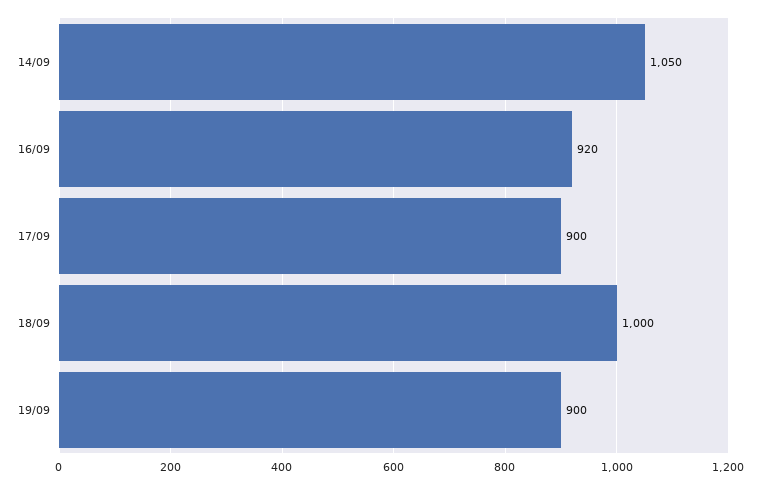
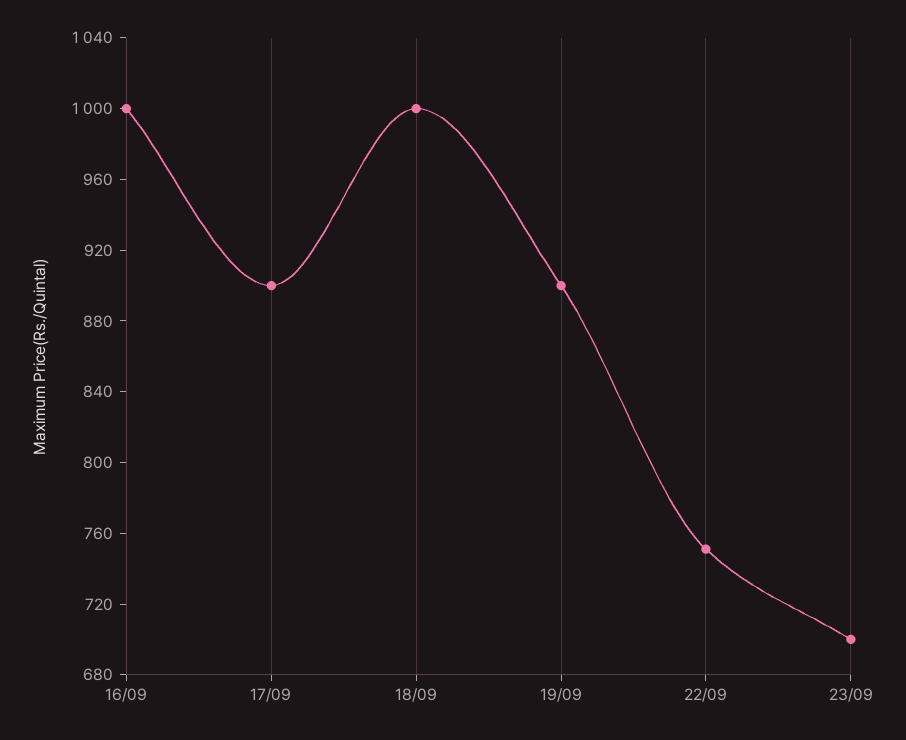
14/09: 1050 -> none
16/09: 920 -> 1000
22/09: none -> 750
23/09: none -> 700

